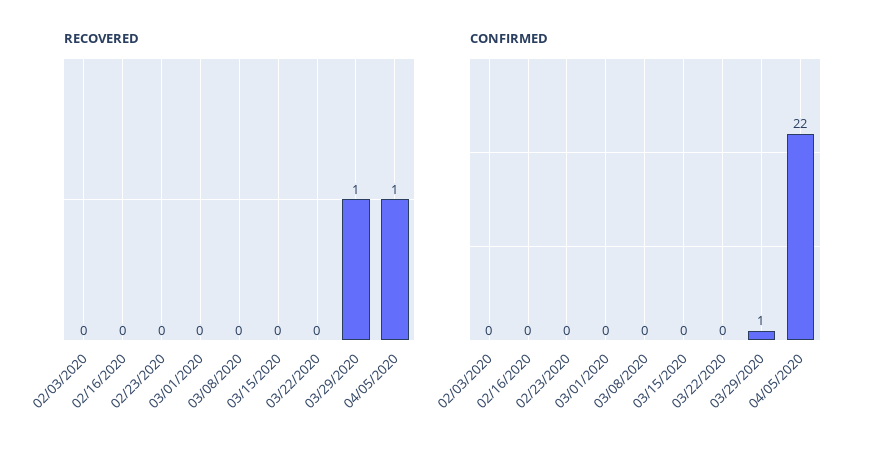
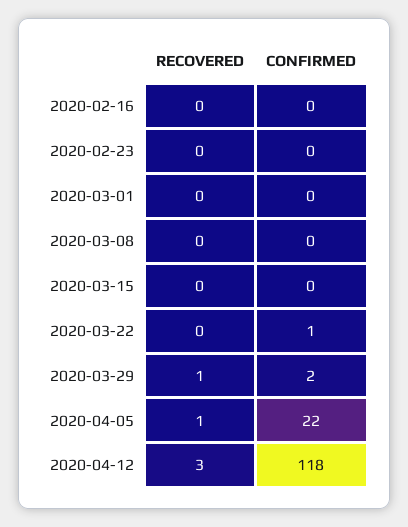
RECOVERED, 02/03/2020: 0 -> none
CONFIRMED, 02/03/2020: 0 -> none
CONFIRMED, 03/22/2020: 0 -> 1
CONFIRMED, 03/29/2020: 1 -> 2
RECOVERED, 2020-04-12: none -> 3
CONFIRMED, 2020-04-12: none -> 118

